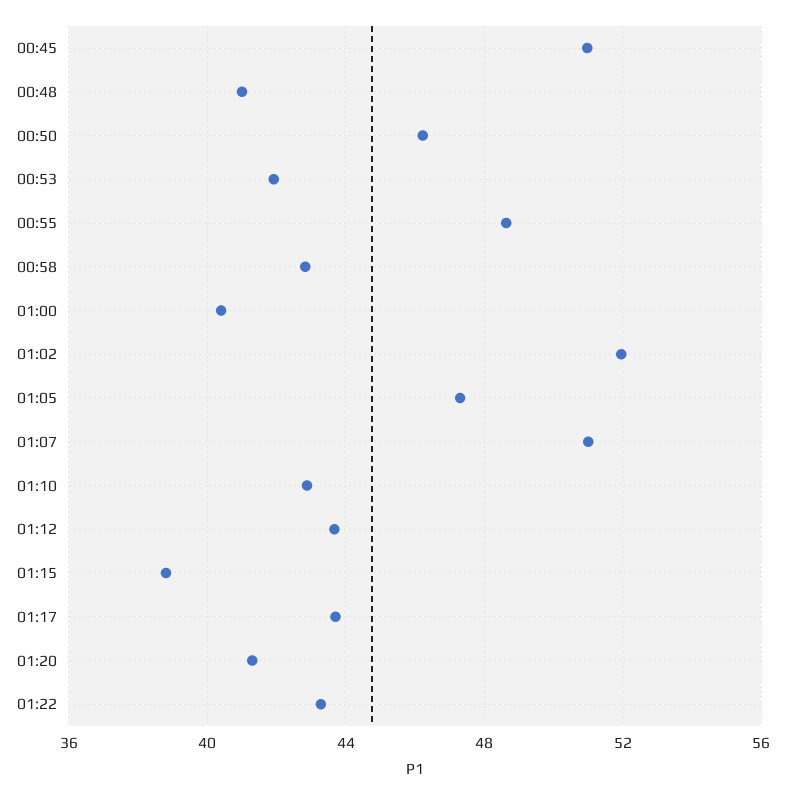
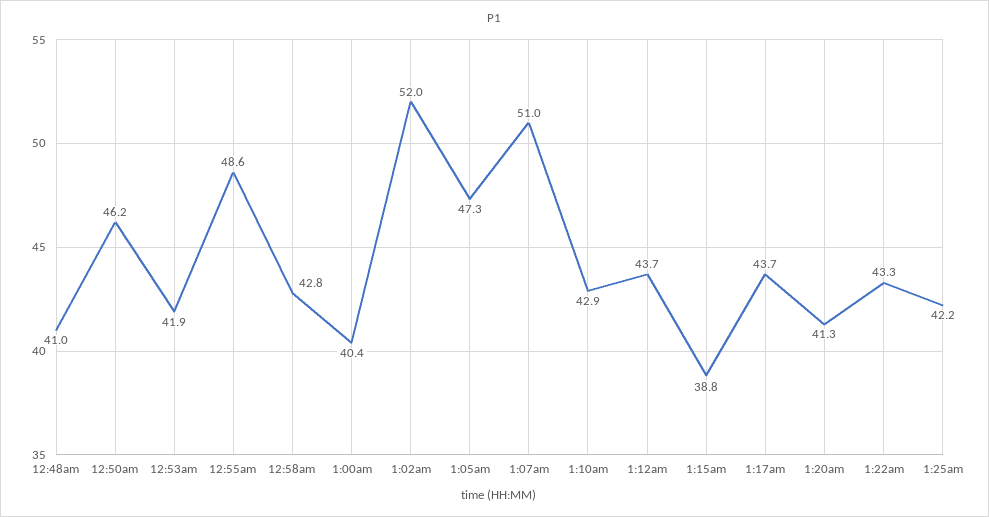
00:45: 51 -> none
1:25am: none -> 42.2

